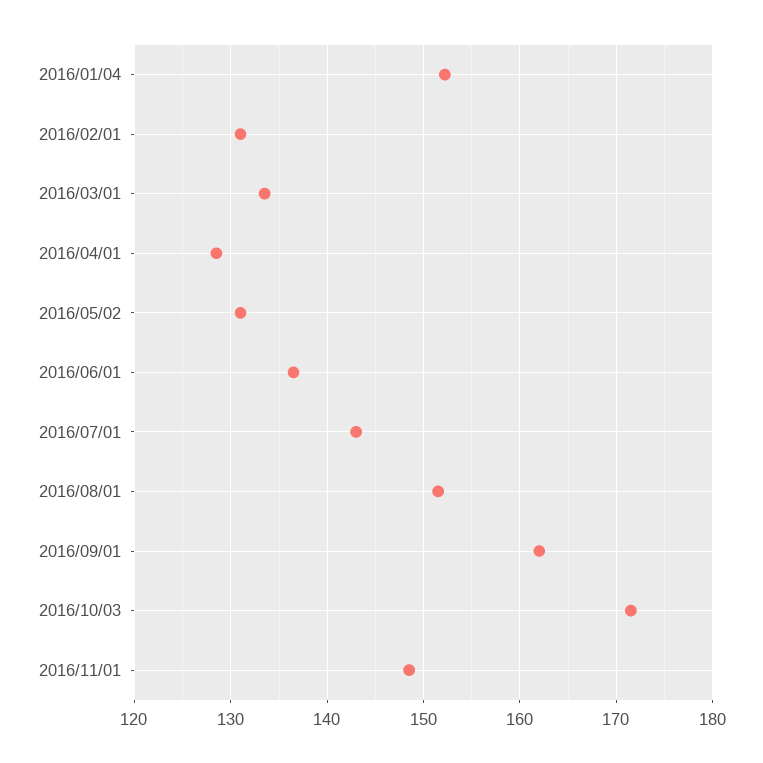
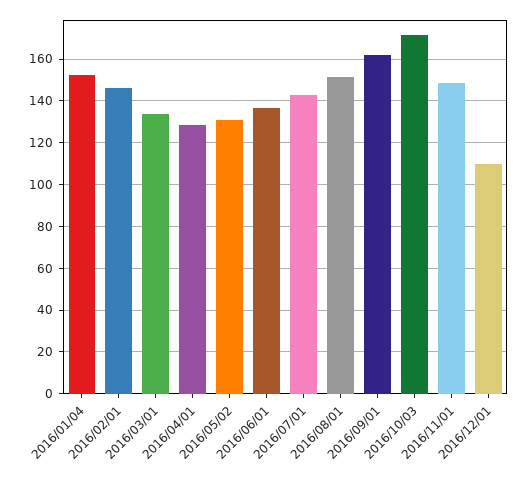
2016/02/01: 131 -> 145
2016/12/01: none -> 110

